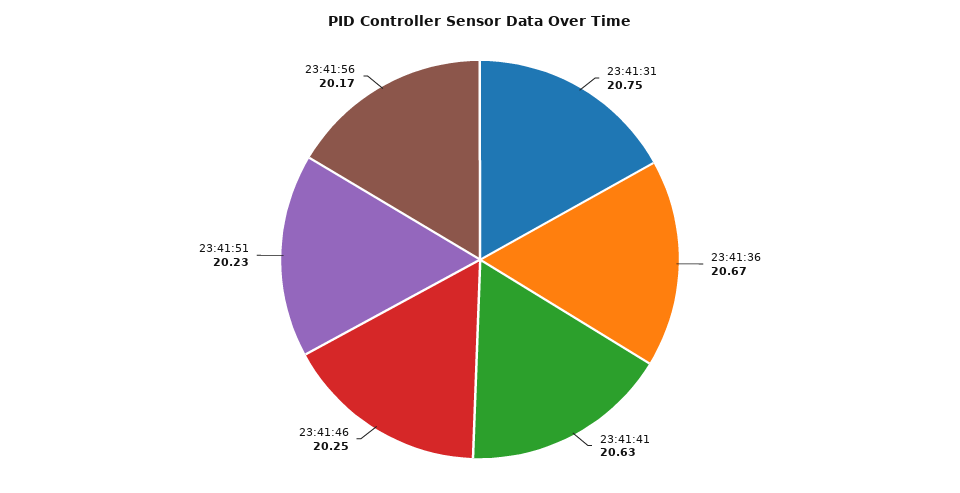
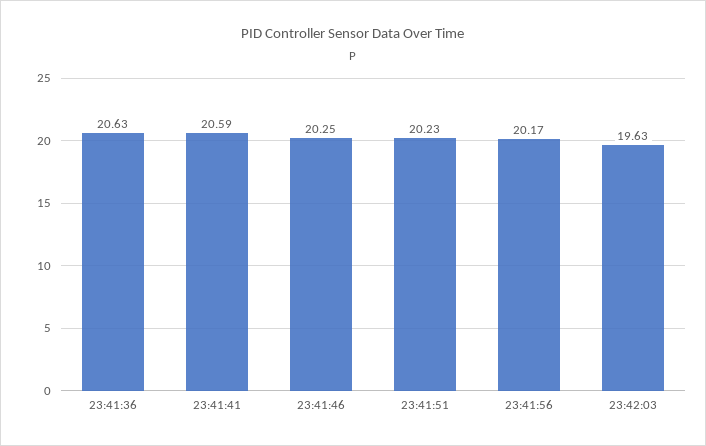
23:41:31: 20.75 -> none
23:41:36: 20.67 -> 20.63
23:41:41: 20.63 -> 20.59
23:42:03: none -> 19.63

